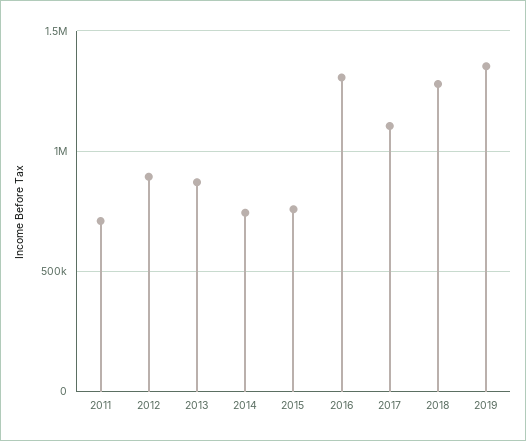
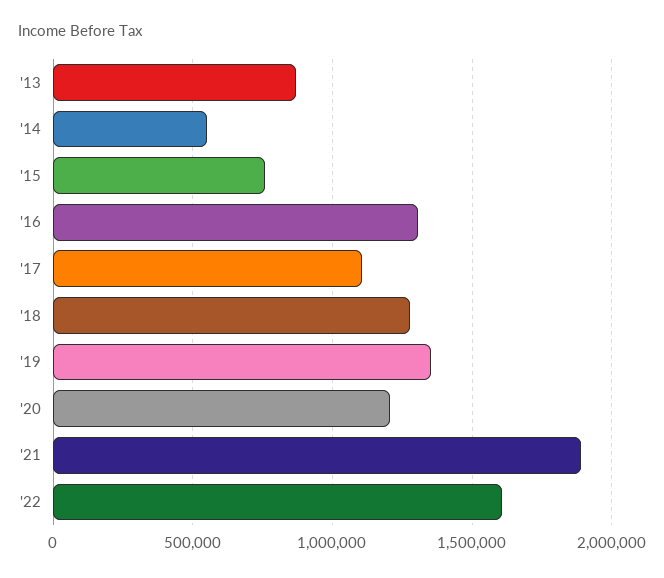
2011: 700000 -> none
2012: 900000 -> none
2014: 750000 -> 550000
'20: none -> 1200000
'21: none -> 1900000
'22: none -> 1600000

